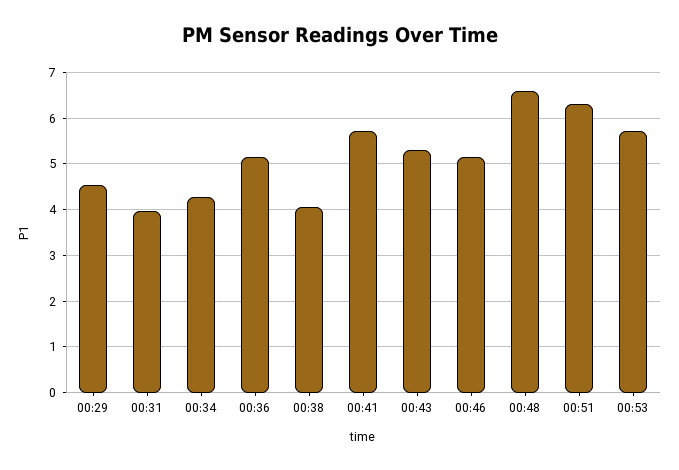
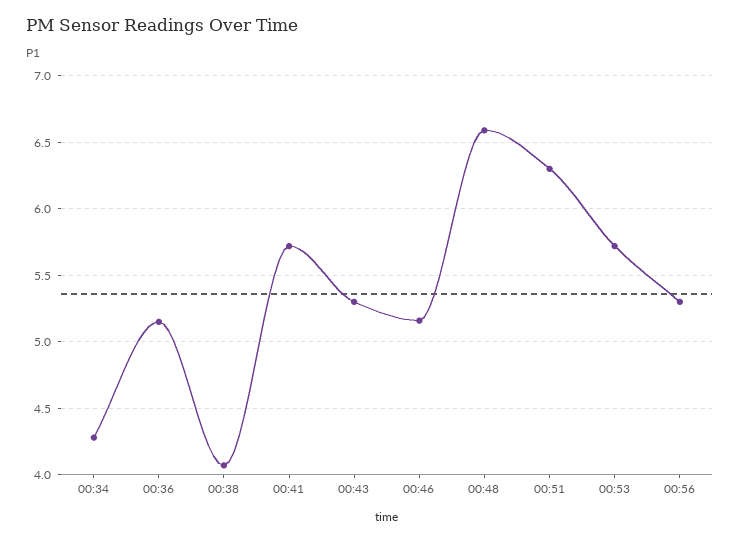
00:29: 4.6 -> none
00:31: 4 -> none
00:56: none -> 5.3

